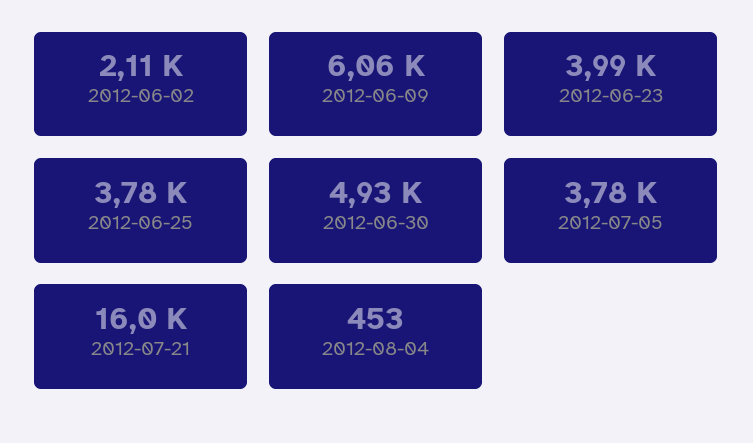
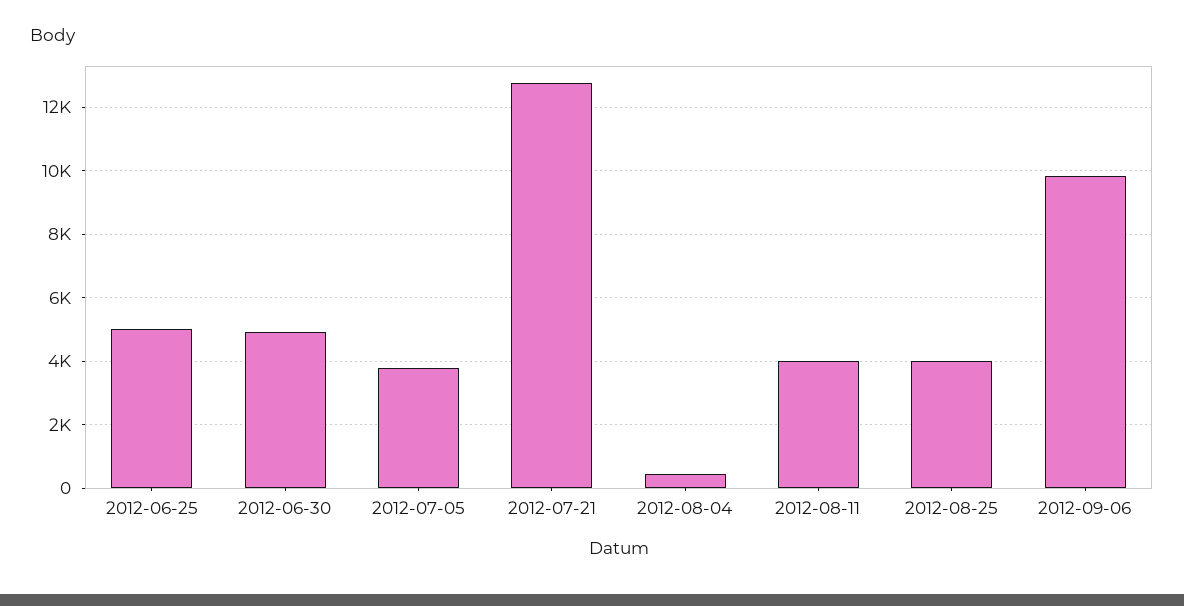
2012-06-02: 2110 -> none
2012-06-09: 6060 -> none
2012-06-23: 3990 -> none
2012-06-25: 3780 -> 5000
2012-07-21: 16000 -> 12800
2012-08-11: none -> 4000
2012-08-25: none -> 4000
2012-09-06: none -> 9800

